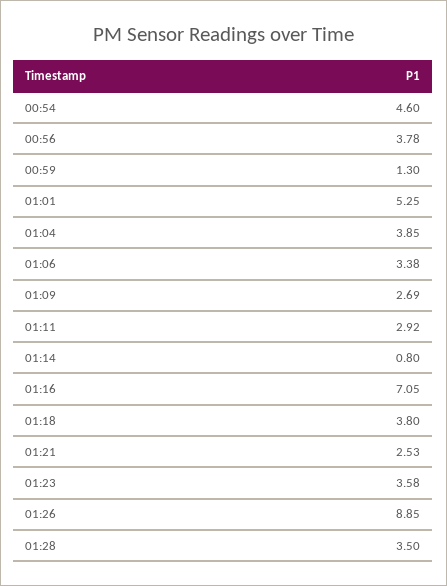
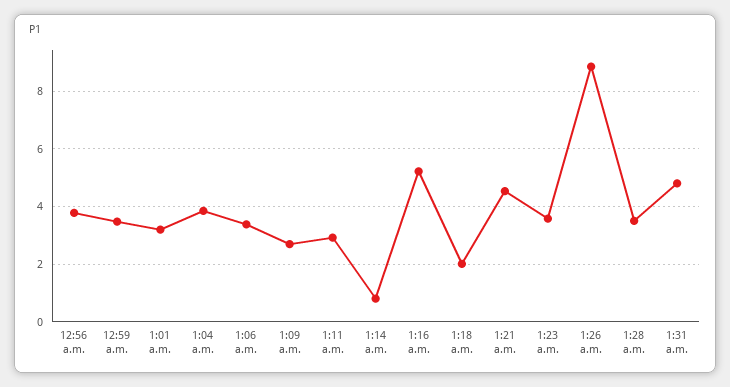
00:54: 4.6 -> none
00:59: 1.3 -> 3.5
01:01: 5.25 -> 3.25
01:16: 7.05 -> 5.25
01:18: 3.8 -> 2
01:21: 2.53 -> 4.5
1:31 a.m.: none -> 4.75

